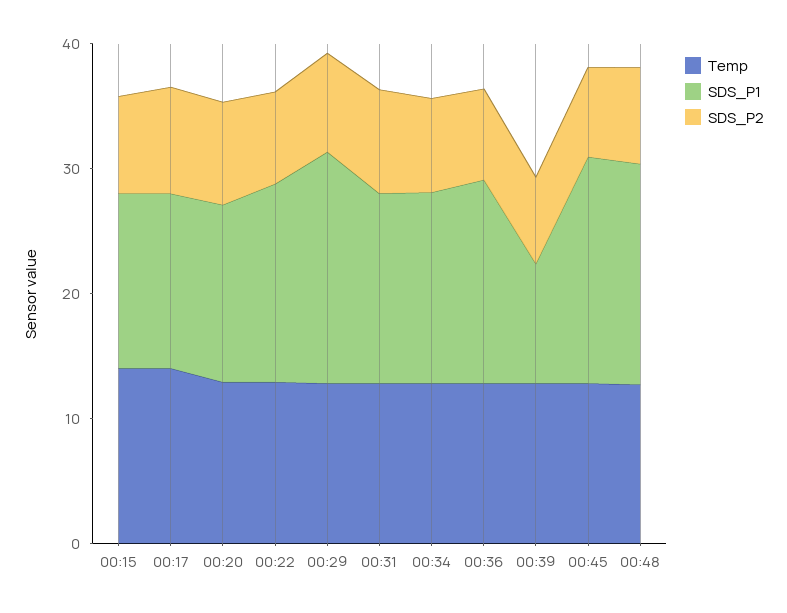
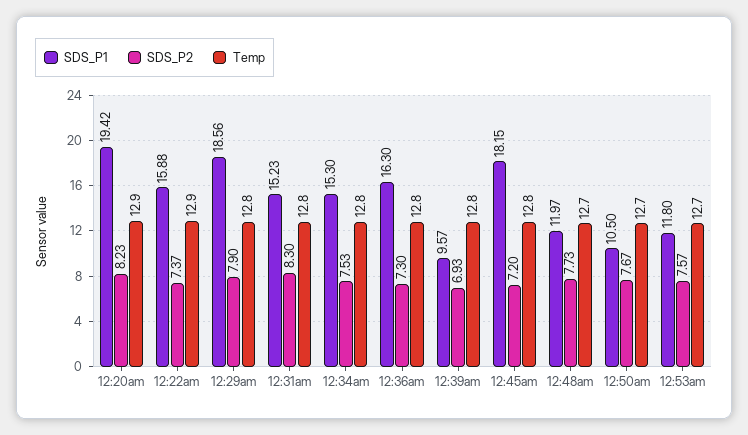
Temp, 00:15: 14 -> none
SDS_P1, 00:15: 14 -> none
SDS_P2, 00:15: 8 -> none
Temp, 00:17: 14 -> none
SDS_P1, 00:17: 14 -> none
SDS_P2, 00:17: 8 -> none
SDS_P1, 00:20: 14 -> 19.42
SDS_P1, 00:48: 18 -> 11.97
SDS_P1, 12:50am: none -> 10.5
SDS_P2, 12:50am: none -> 7.67
Temp, 12:50am: none -> 12.7
SDS_P1, 12:53am: none -> 11.8
SDS_P2, 12:53am: none -> 7.57
Temp, 12:53am: none -> 12.7

